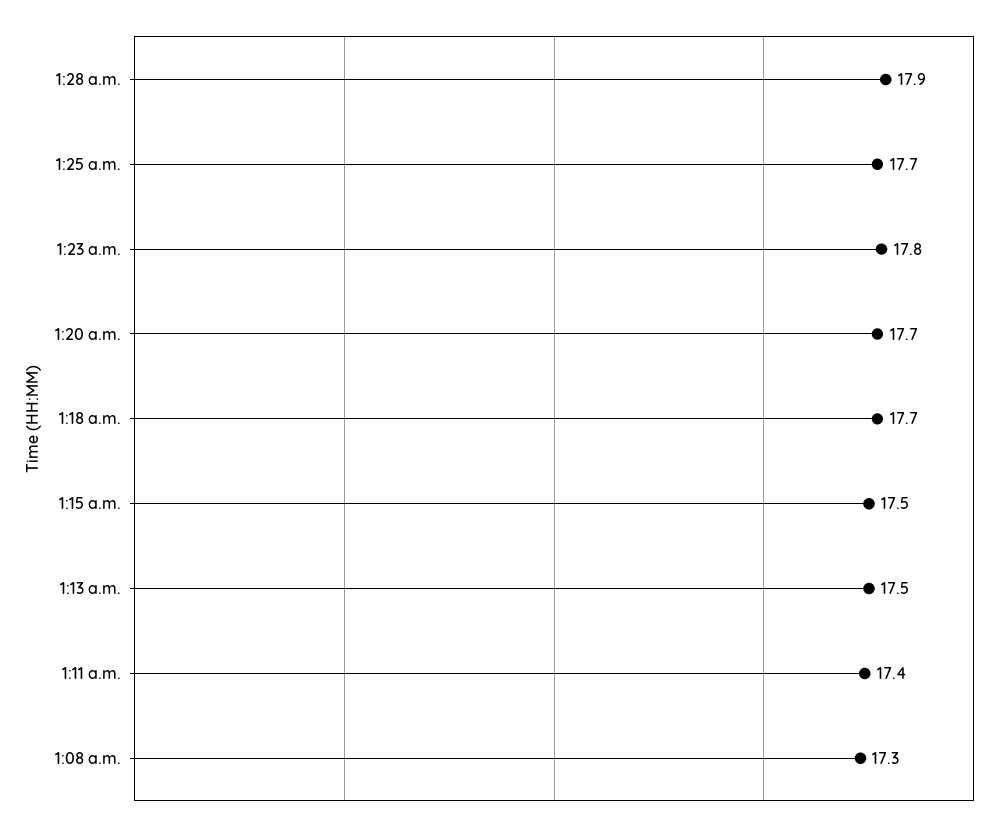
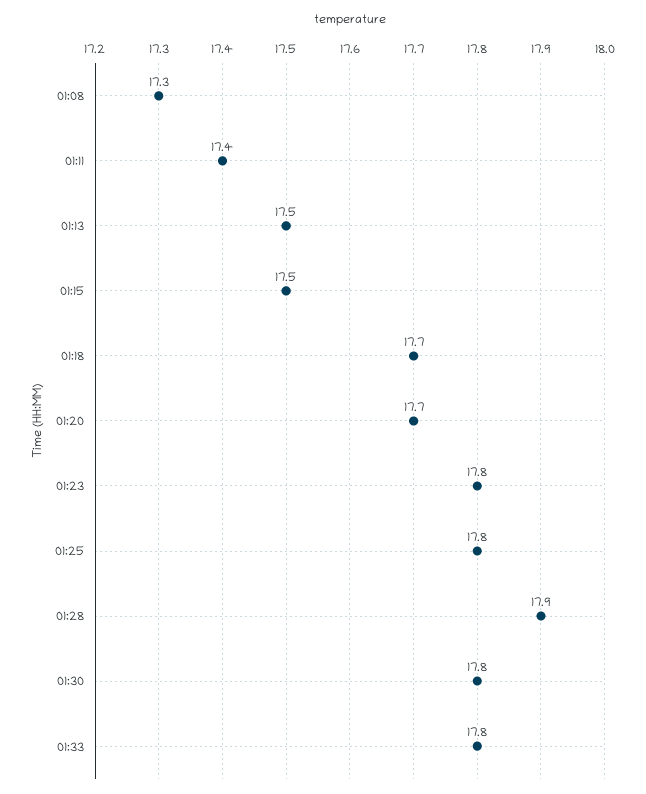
1:25 a.m.: 17.7 -> 17.8
01:30: none -> 17.8
01:33: none -> 17.8

